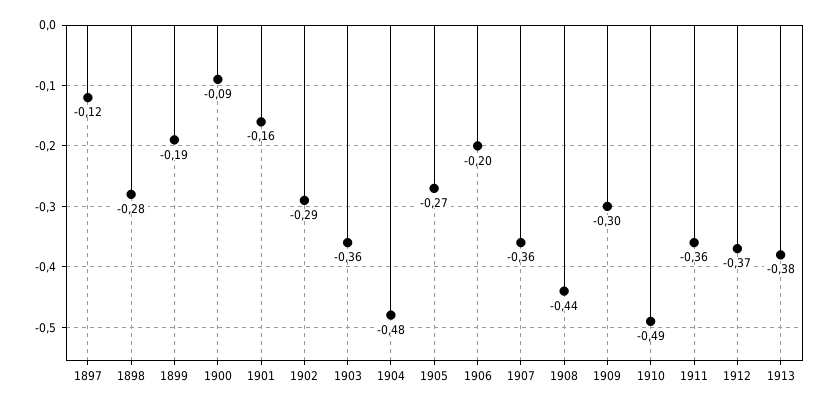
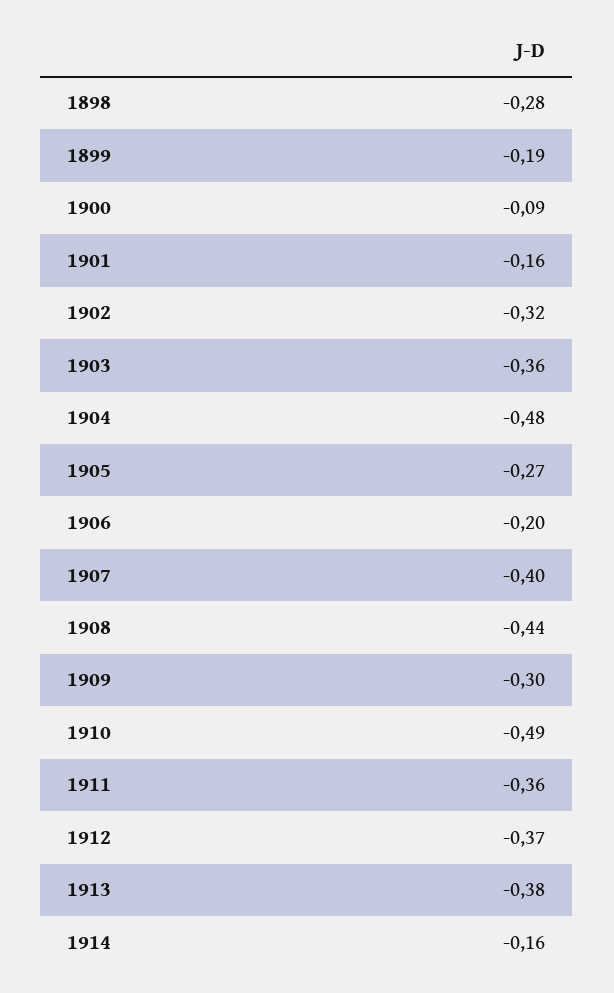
1897: -0.12 -> none
1902: -0.29 -> -0.32
1907: -0.36 -> -0.4
1914: none -> -0.16

